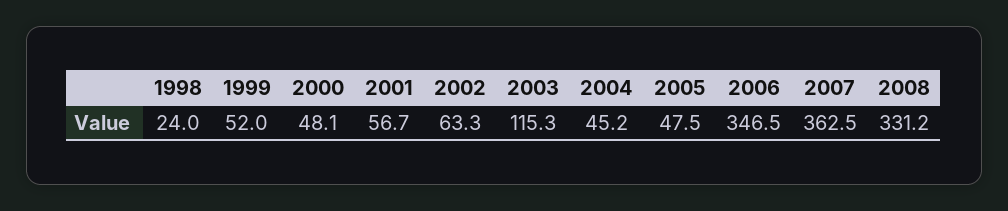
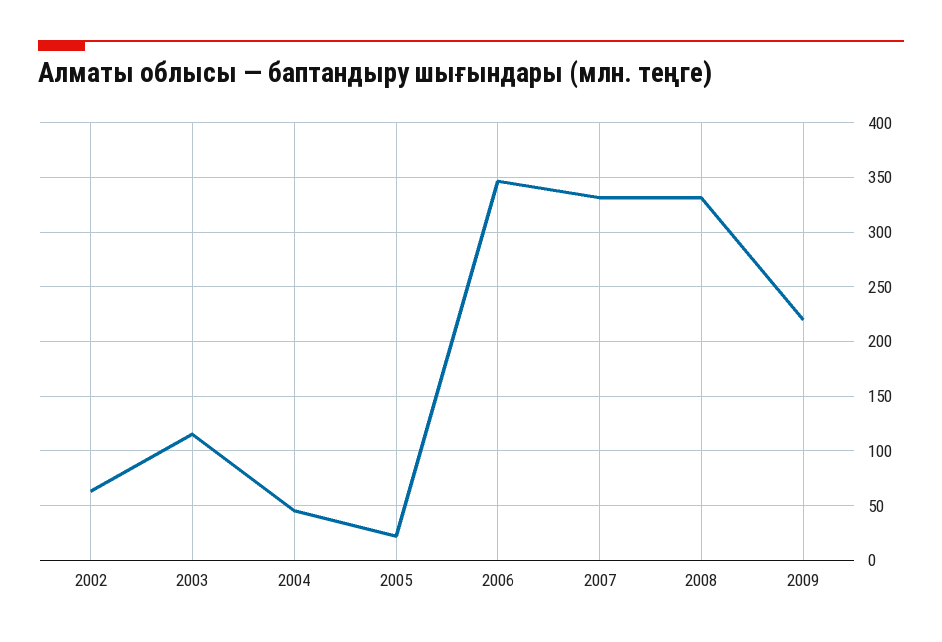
1998: 24 -> none
1999: 52 -> none
2000: 48.1 -> none
2001: 56.7 -> none
2005: 47.5 -> 20
2007: 362.5 -> 330
2009: none -> 220

